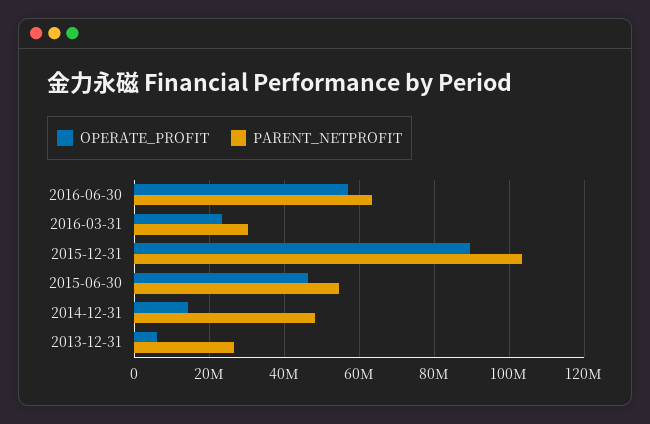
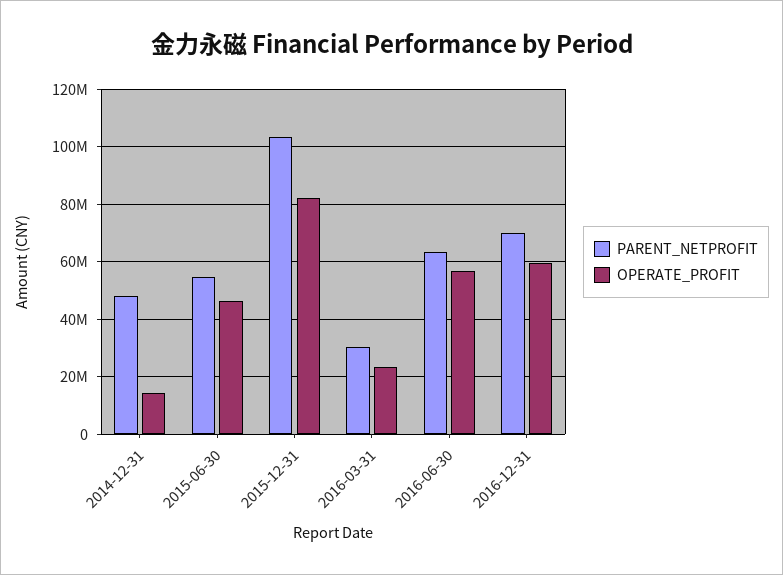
OPERATE_PROFIT, 2015-12-31: 90000000 -> 82500000
OPERATE_PROFIT, 2013-12-31: 6000000 -> none
PARENT_NETPROFIT, 2013-12-31: 26000000 -> none
PARENT_NETPROFIT, 2016-12-31: none -> 70000000
OPERATE_PROFIT, 2016-12-31: none -> 60000000

